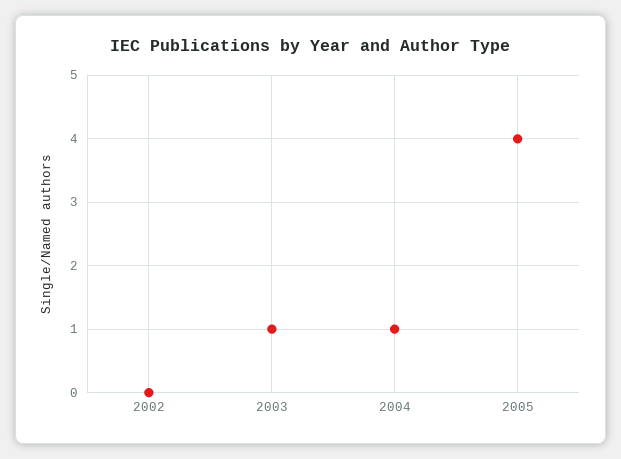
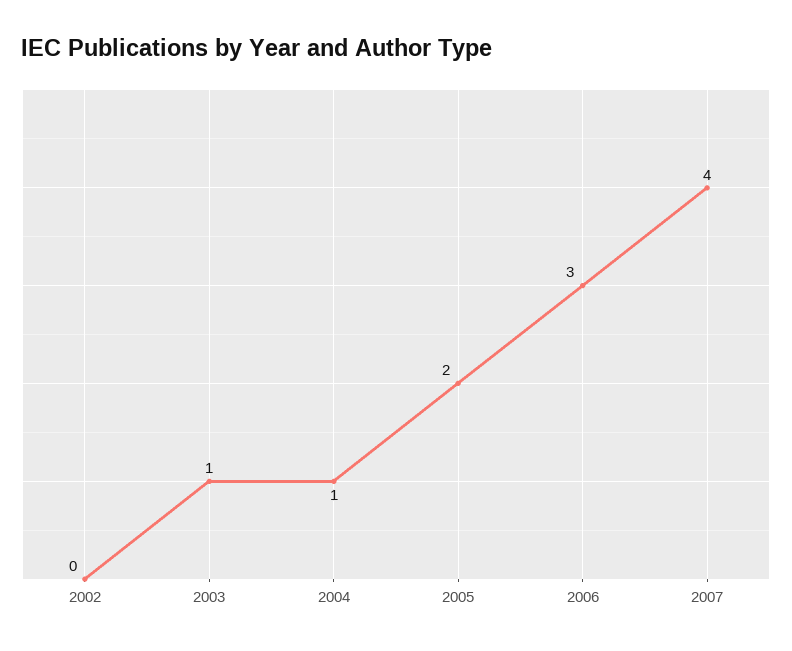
2005: 4 -> 2
2006: none -> 3
2007: none -> 4

